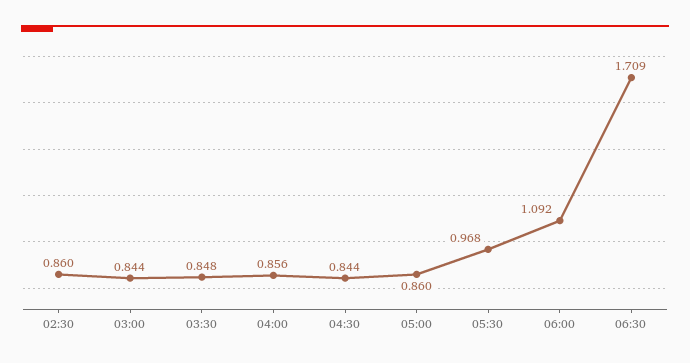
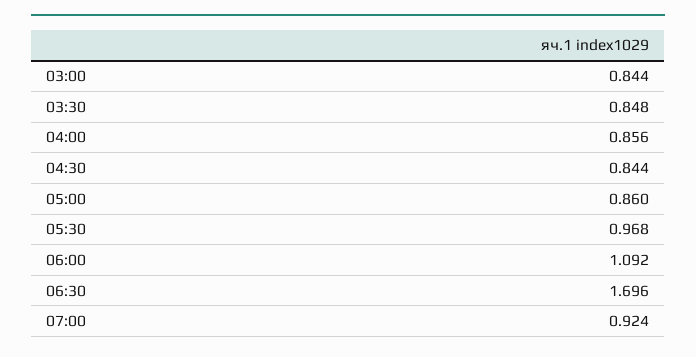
02:30: 0.86 -> none
06:30: 1.709 -> 1.696
07:00: none -> 0.924

